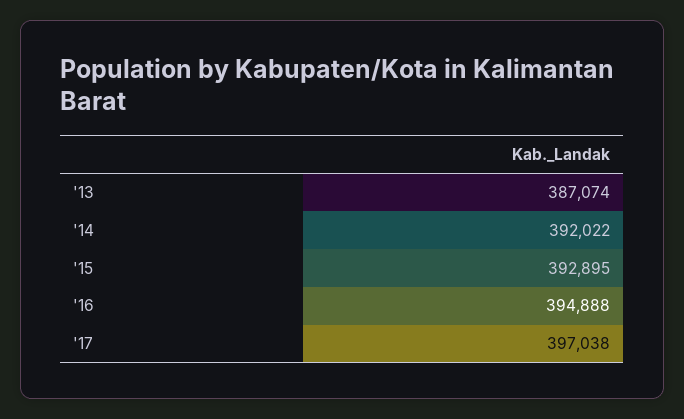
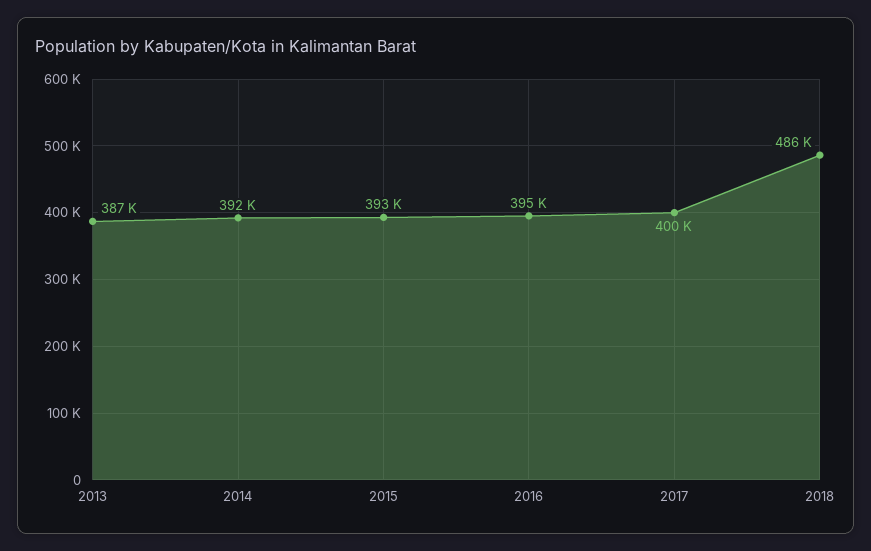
'17: 397038 -> 400000
2018: none -> 486000

